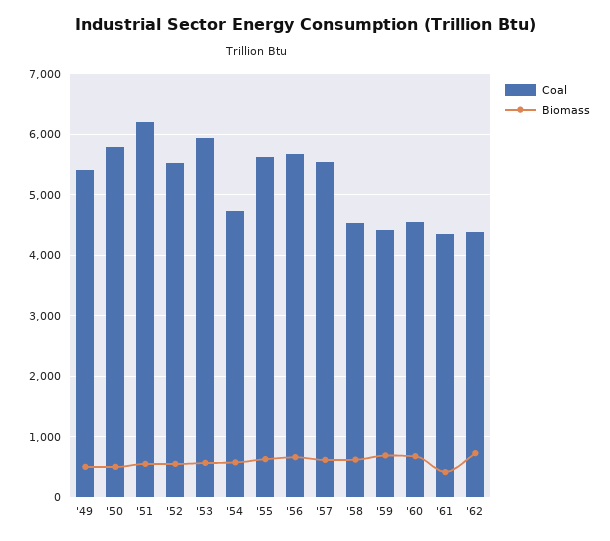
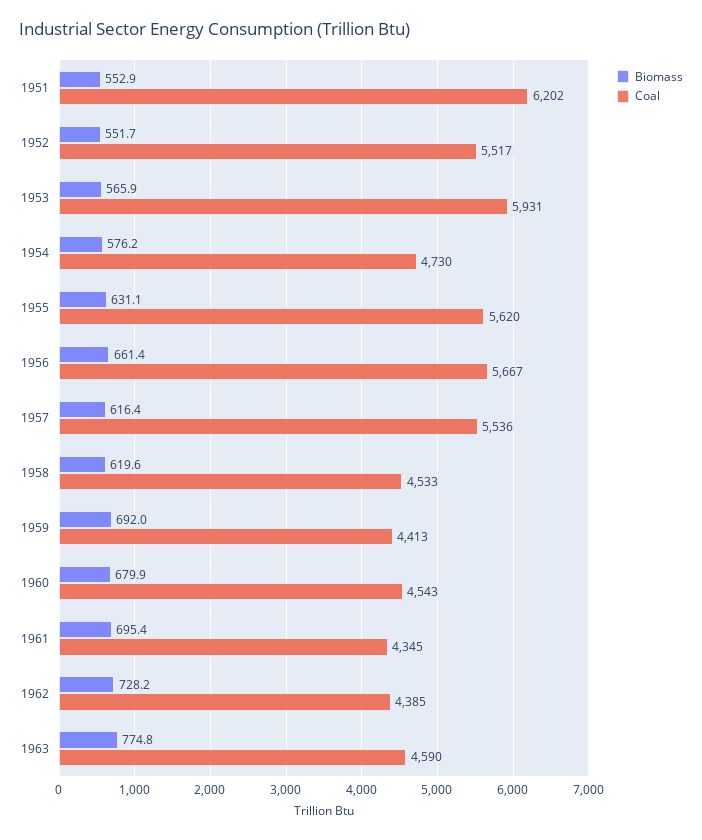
Coal, '49: 5400 -> none
Biomass, '49: 500 -> none
Coal, '50: 5800 -> none
Biomass, '50: 500 -> none
Biomass, '61: 400 -> 695.4
Biomass, 1963: none -> 774.8
Coal, 1963: none -> 4590

